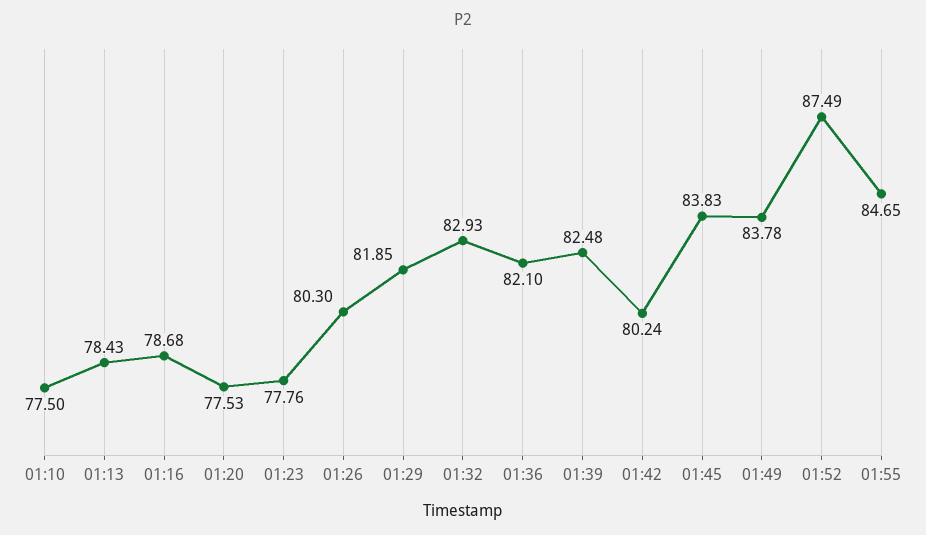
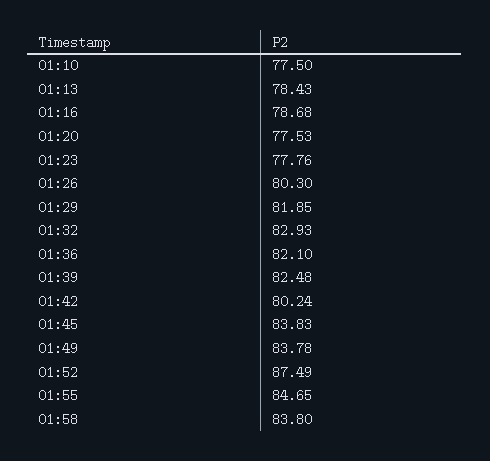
01:58: none -> 83.8

